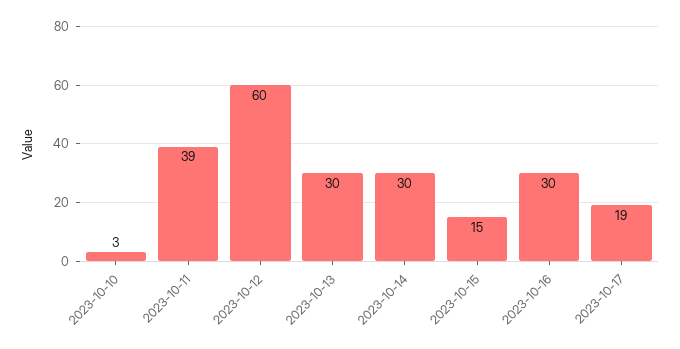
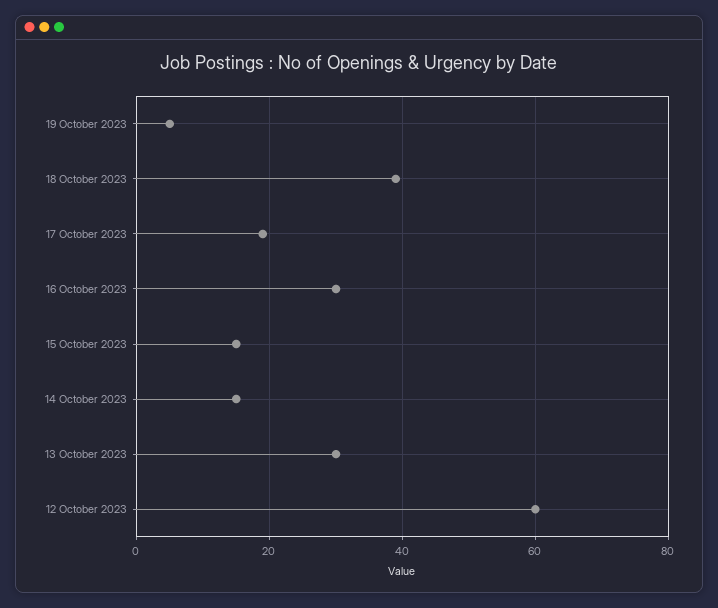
2023-10-10: 3 -> none
2023-10-11: 39 -> none
2023-10-14: 30 -> 15
19 October 2023: none -> 5
18 October 2023: none -> 40

